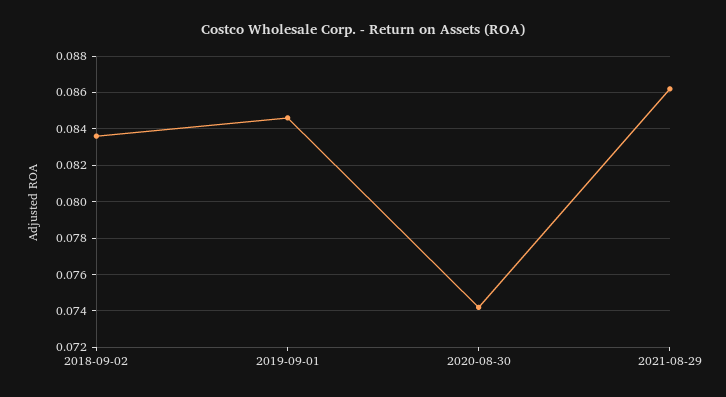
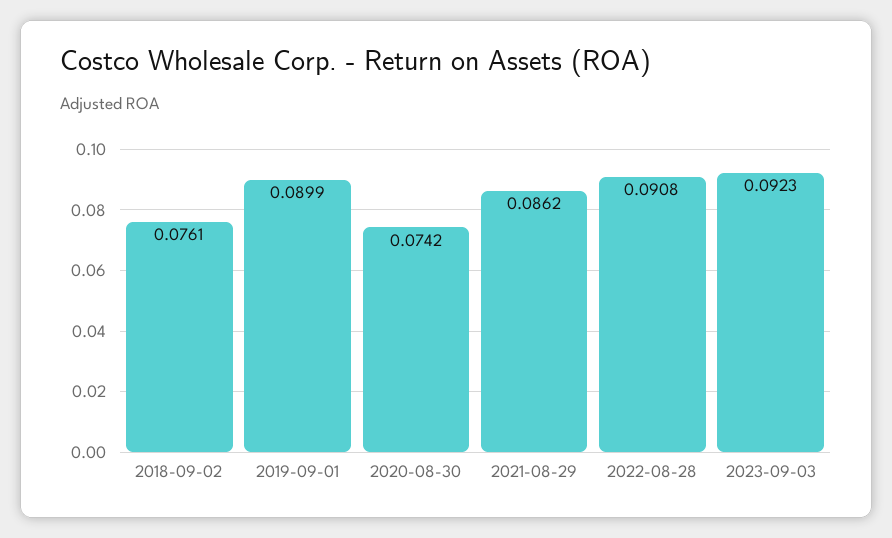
2018-09-02: 0.0835 -> 0.0761
2019-09-01: 0.0845 -> 0.0899
2022-08-28: none -> 0.0908
2023-09-03: none -> 0.0923

